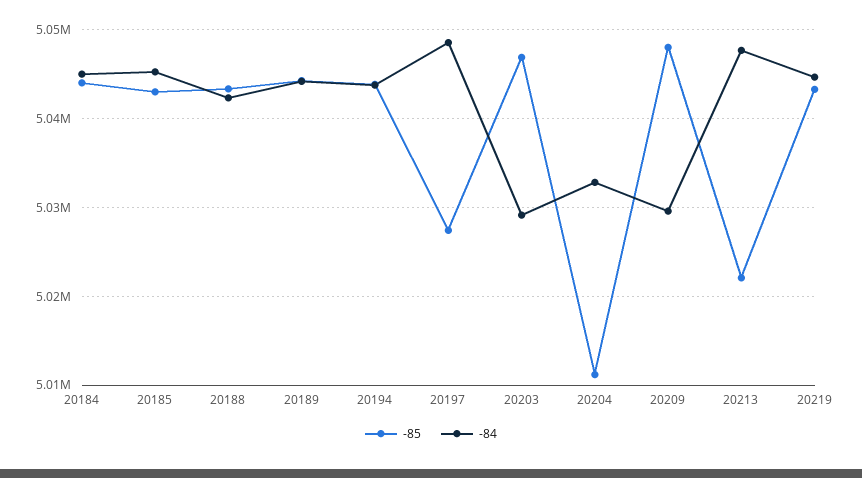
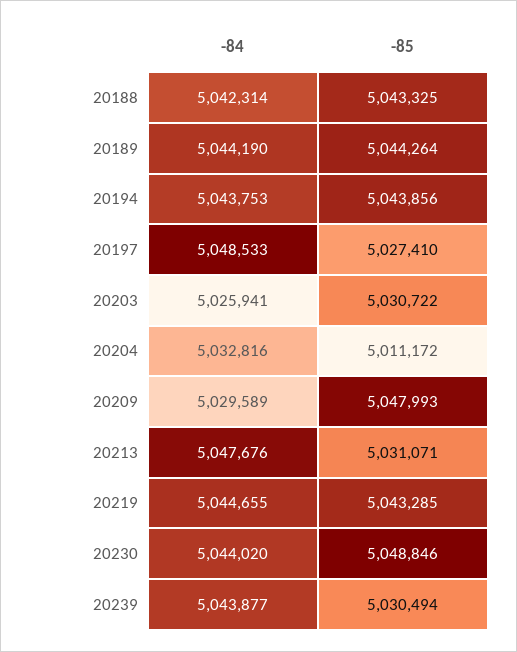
-85, 20184: 5044000 -> none
-84, 20184: 5045000 -> none
-85, 20185: 5043000 -> none
-84, 20185: 5045000 -> none
-85, 20203: 5047000 -> 5030722
-84, 20203: 5029000 -> 5025941
-85, 20213: 5022000 -> 5031071
-84, 20230: none -> 5044020
-85, 20230: none -> 5048846
-84, 20239: none -> 5043877
-85, 20239: none -> 5030494

